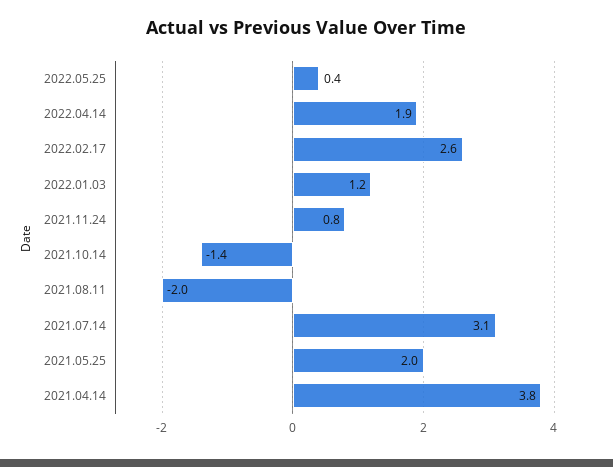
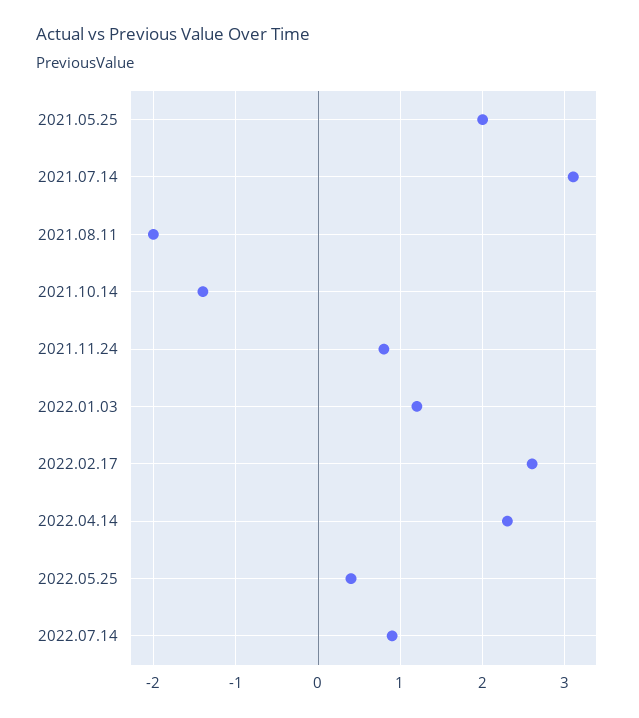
2022.04.14: 1.9 -> 2.3
2021.04.14: 3.8 -> none
2022.07.14: none -> 0.9

